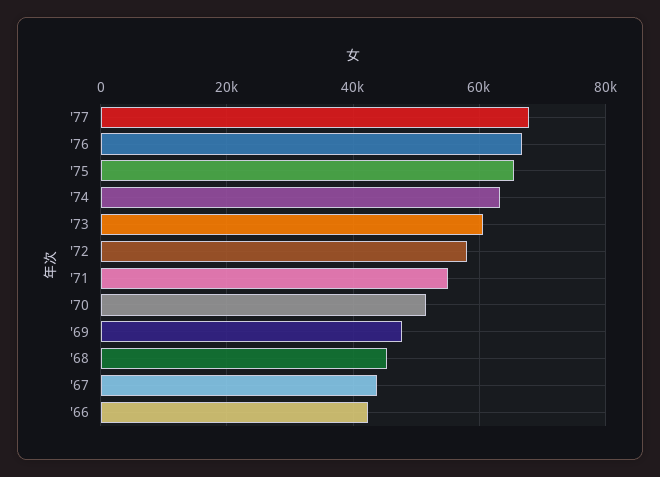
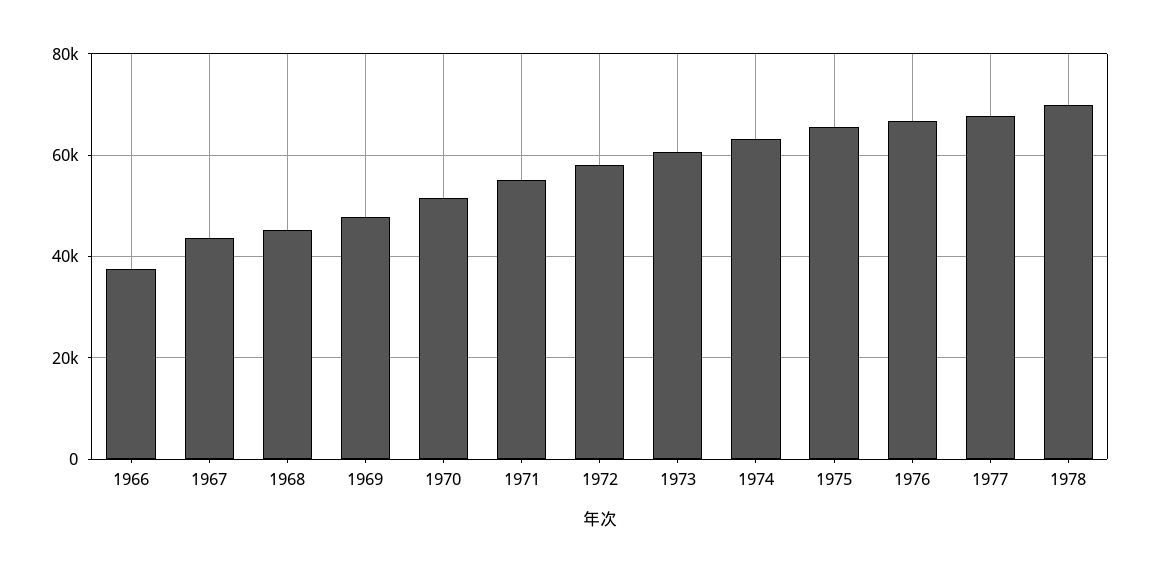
'66: 42000 -> 38000
1978: none -> 70000

